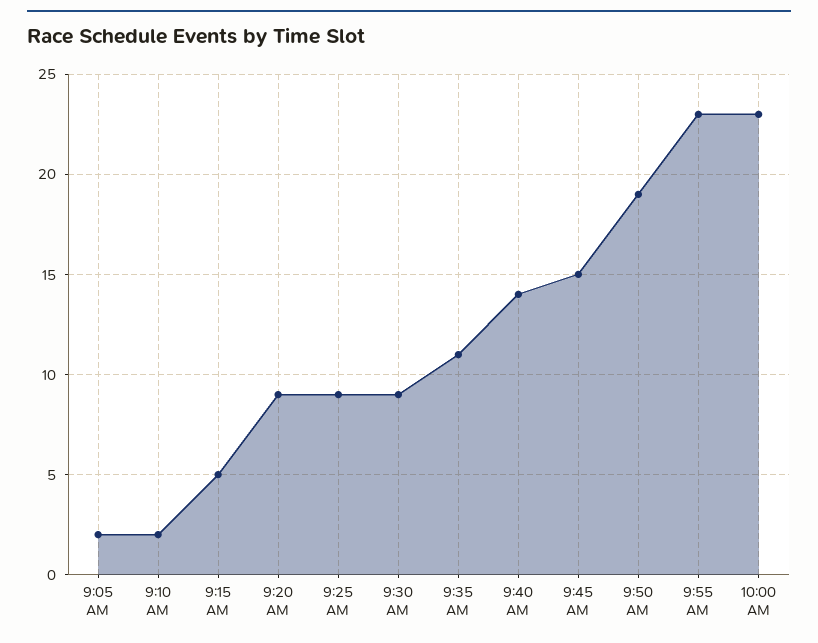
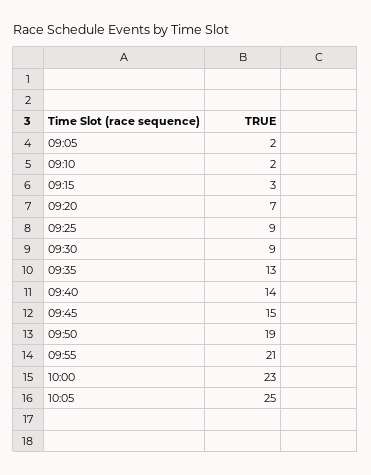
9:15 AM: 5 -> 3
9:20 AM: 9 -> 7
9:35 AM: 11 -> 13
9:55 AM: 23 -> 21
10:05: none -> 25

